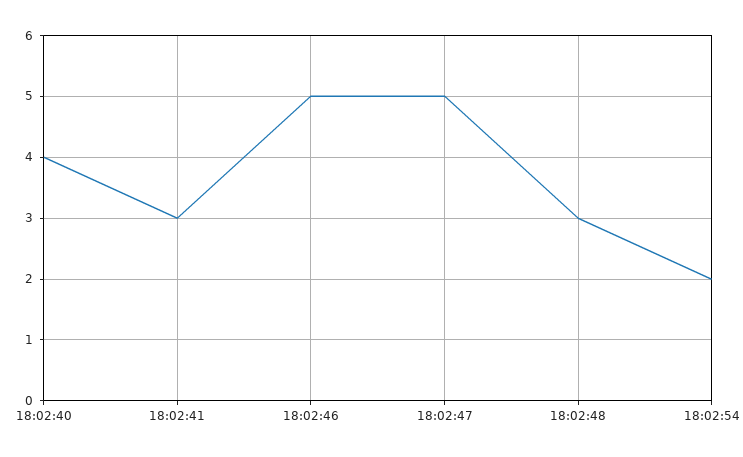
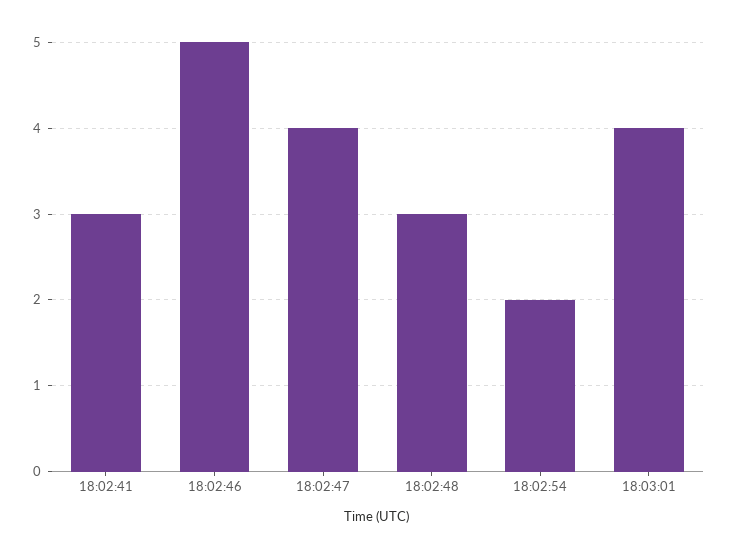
18:02:40: 4 -> none
18:02:47: 5 -> 4
18:03:01: none -> 4

